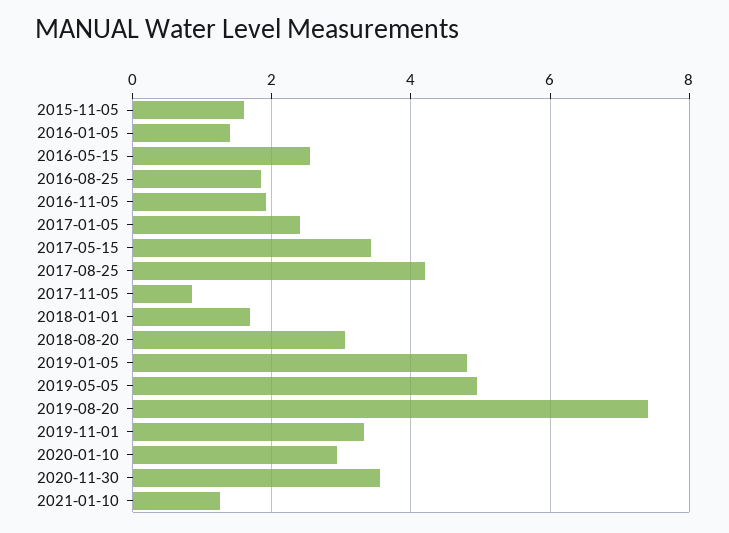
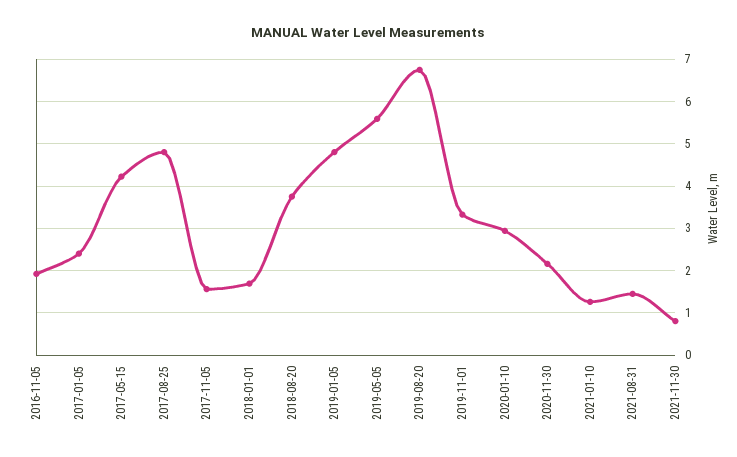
2015-11-05: 1.6 -> none
2016-01-05: 1.4 -> none
2016-05-15: 2.6 -> none
2016-08-25: 1.8 -> none
2017-05-15: 3.4 -> 4.2
2017-08-25: 4.2 -> 4.8
2017-11-05: 0.8 -> 1.6
2018-08-20: 3 -> 3.8
2019-05-05: 5 -> 5.6
2019-08-20: 7.4 -> 6.8
2020-11-30: 3.6 -> 2.2
2021-08-31: none -> 1.4
2021-11-30: none -> 0.8

